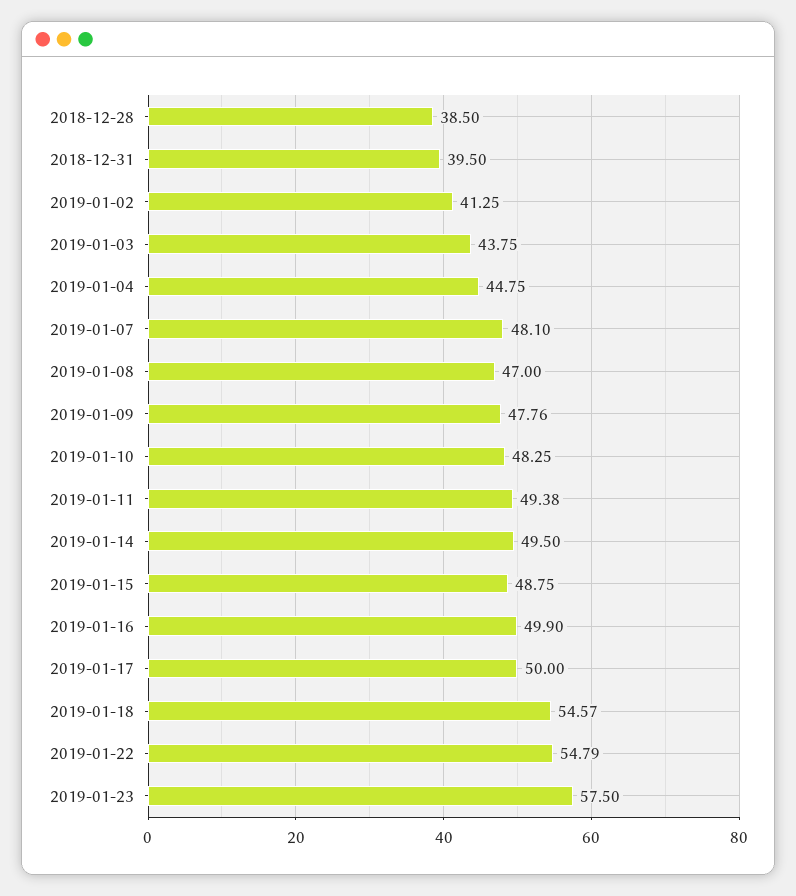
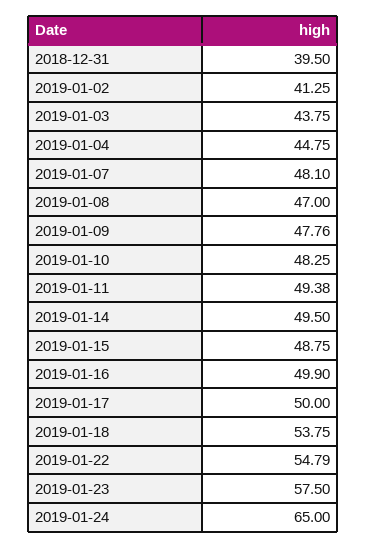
2018-12-28: 38.5 -> none
2019-01-18: 54.57 -> 53.75
2019-01-24: none -> 65

